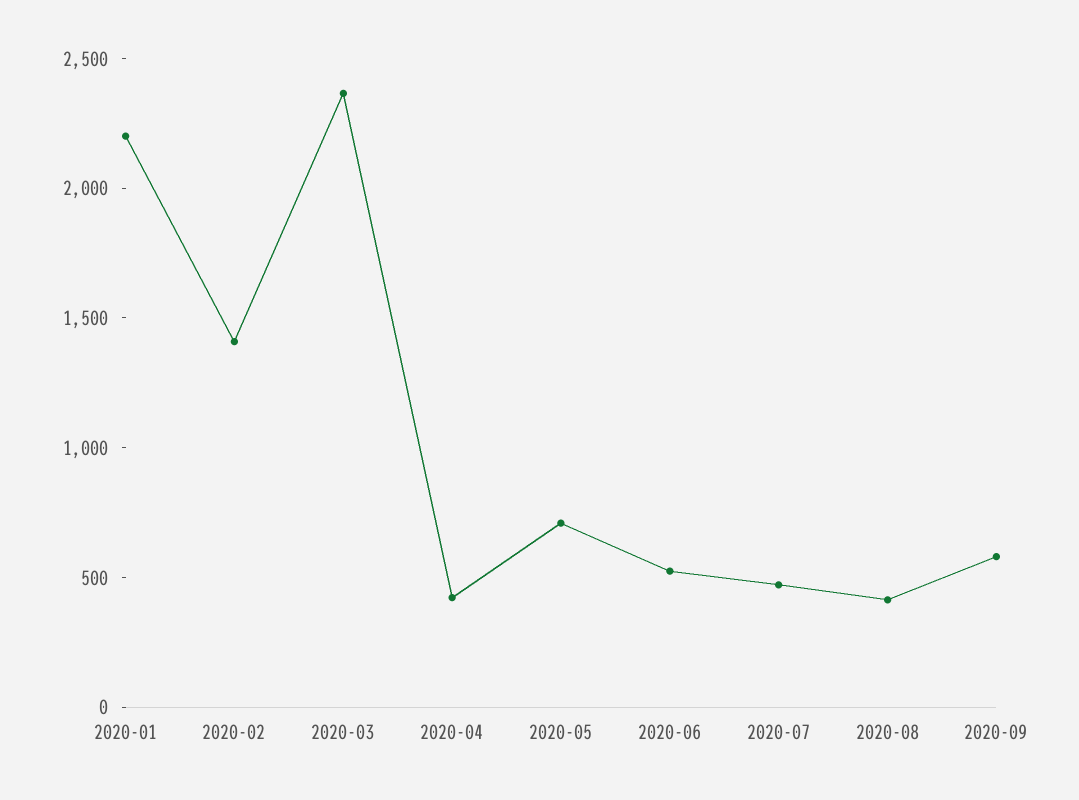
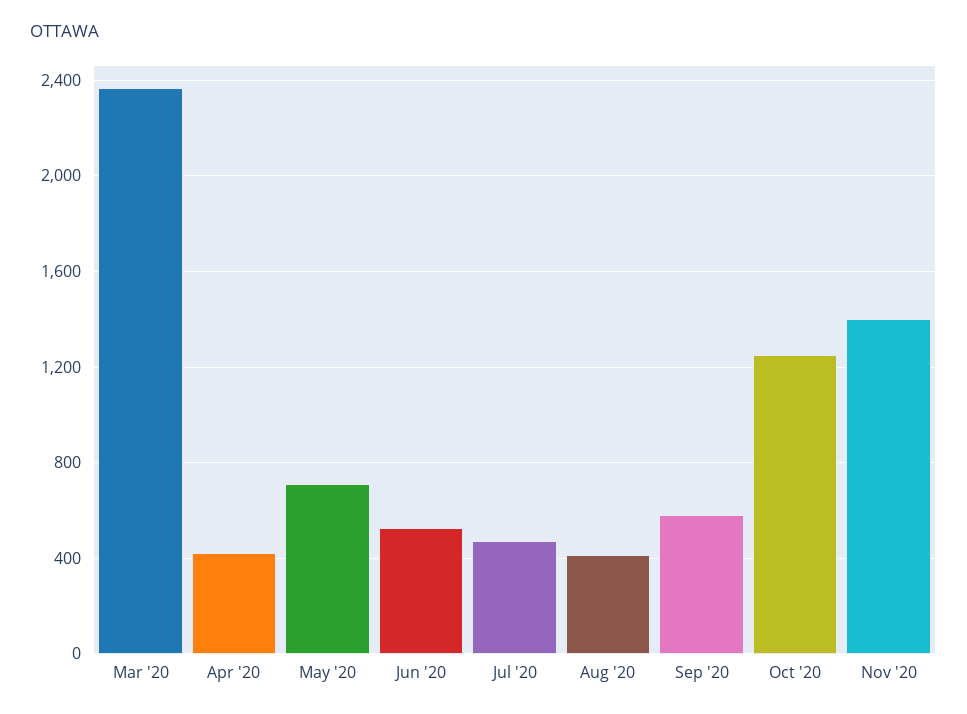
2020-01: 2200 -> none
2020-02: 1400 -> none
Oct '20: none -> 1250
Nov '20: none -> 1400

